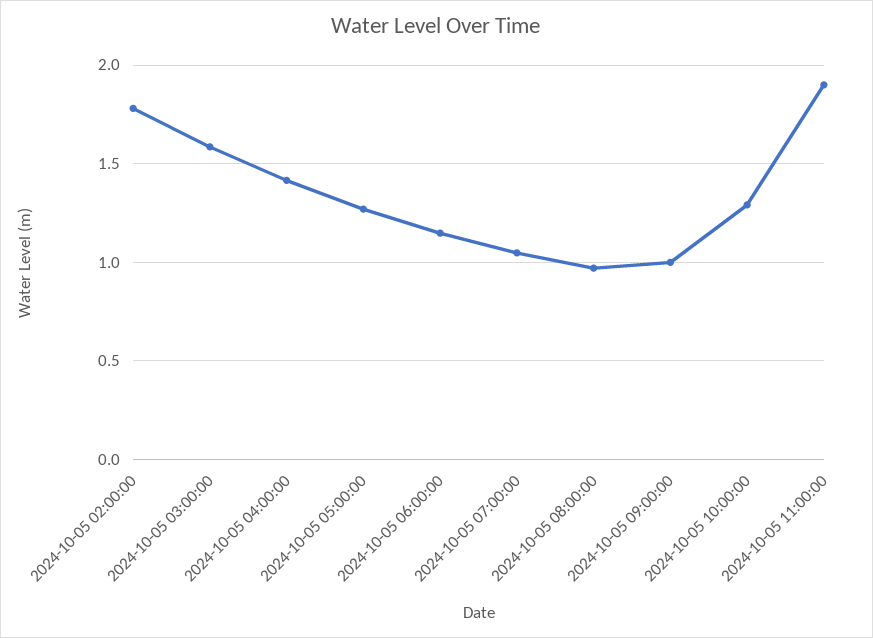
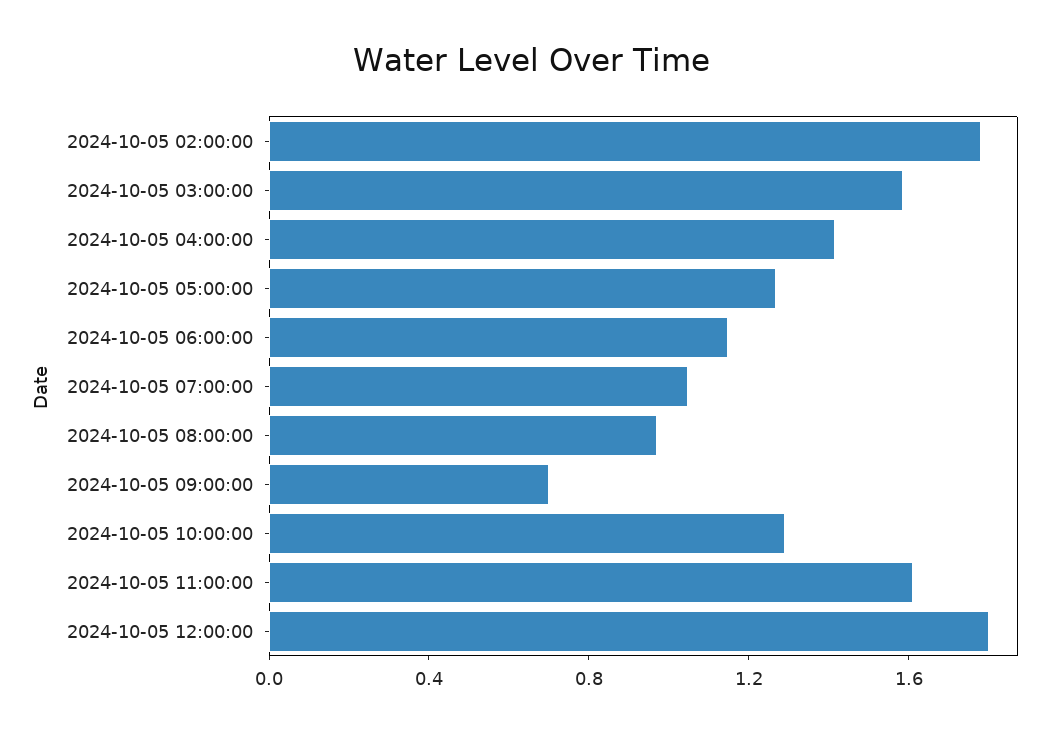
2024-10-05 09:00:00: 1 -> 0.7
2024-10-05 11:00:00: 1.9 -> 1.6
2024-10-05 12:00:00: none -> 1.8

